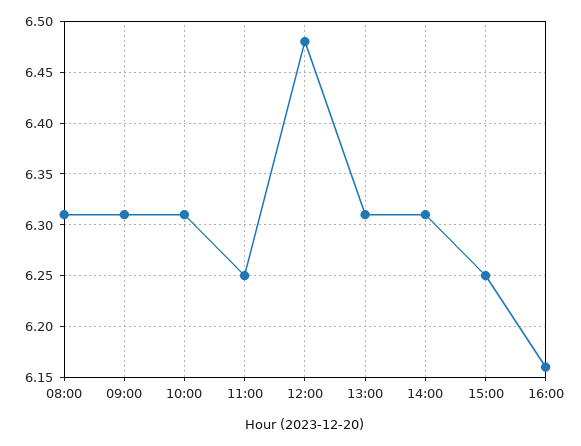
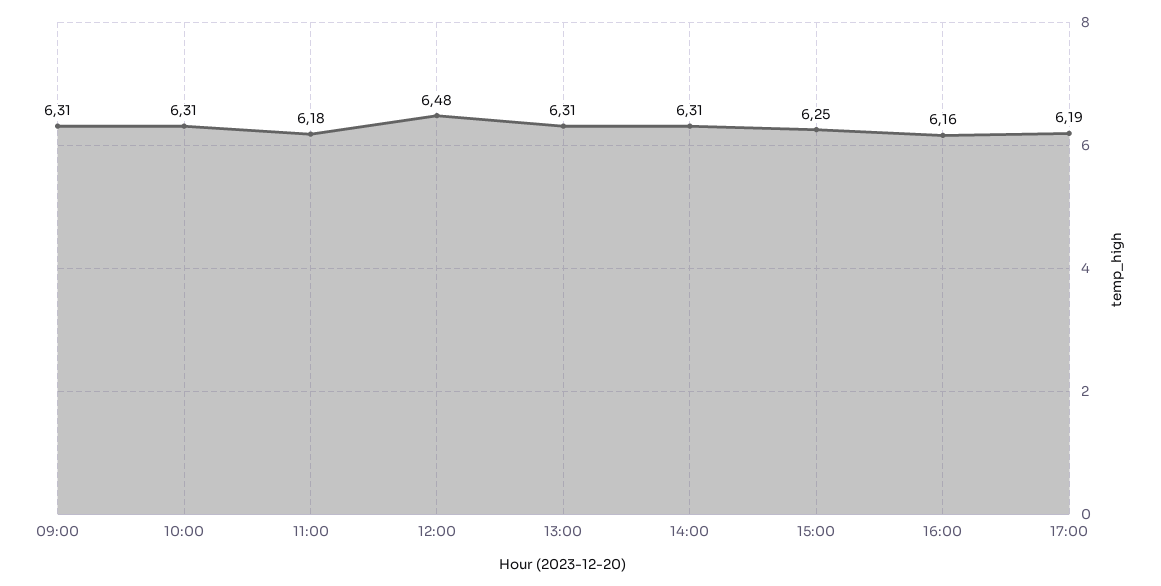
08:00: 6.31 -> none
11:00: 6.25 -> 6.18
17:00: none -> 6.19

